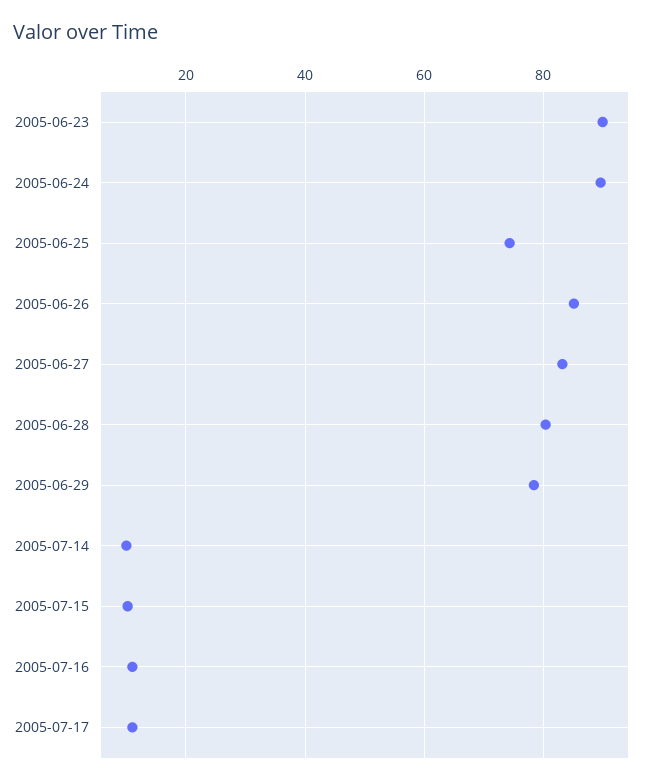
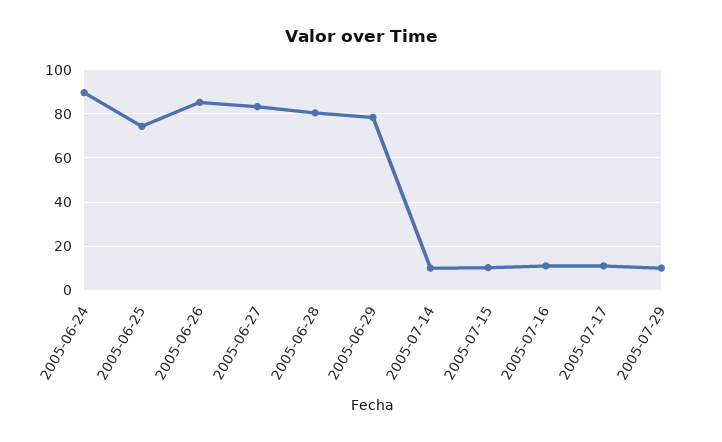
2005-06-23: 90 -> none
2005-07-29: none -> 10

